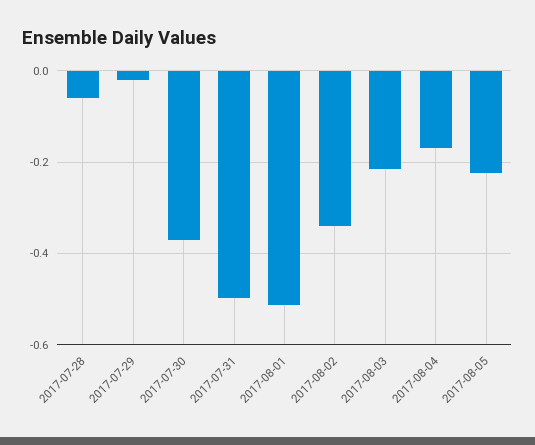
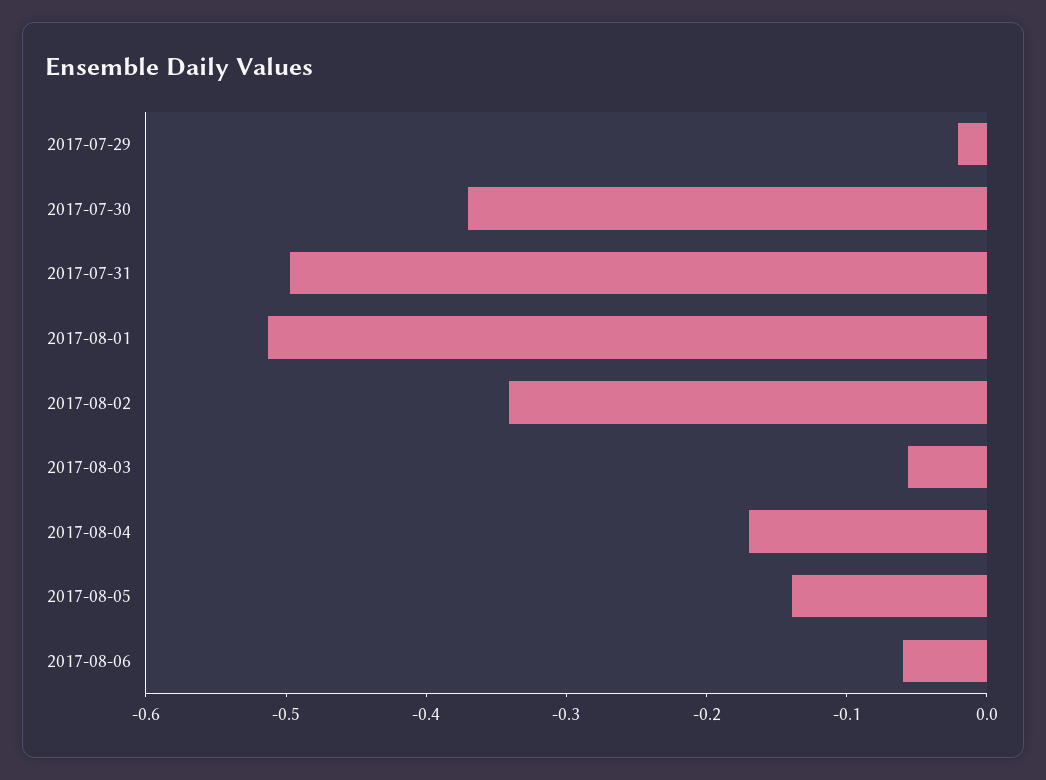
2017-07-28: -0.06 -> none
2017-08-03: -0.22 -> -0.06
2017-08-05: -0.22 -> -0.14
2017-08-06: none -> -0.06

